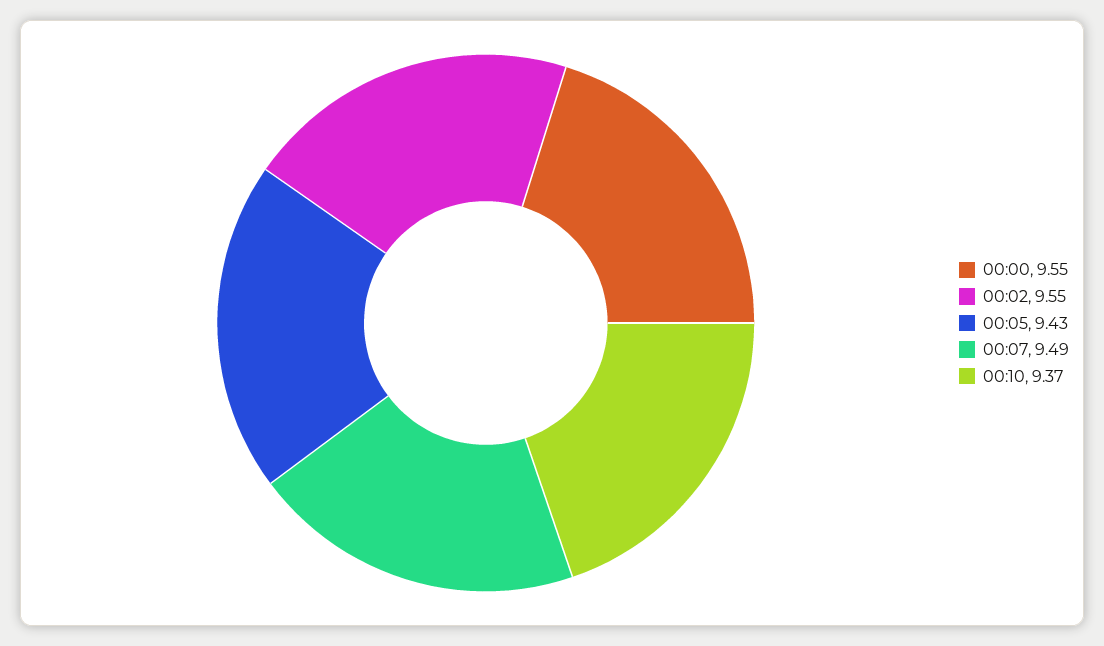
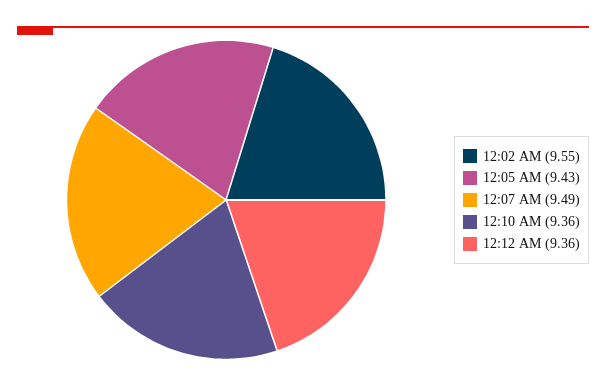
00:00: 9.55 -> none
00:10: 9.37 -> 9.36
12:12 AM: none -> 9.36

